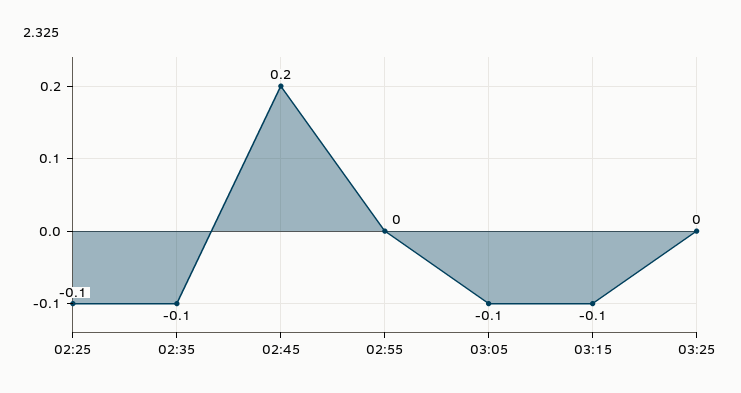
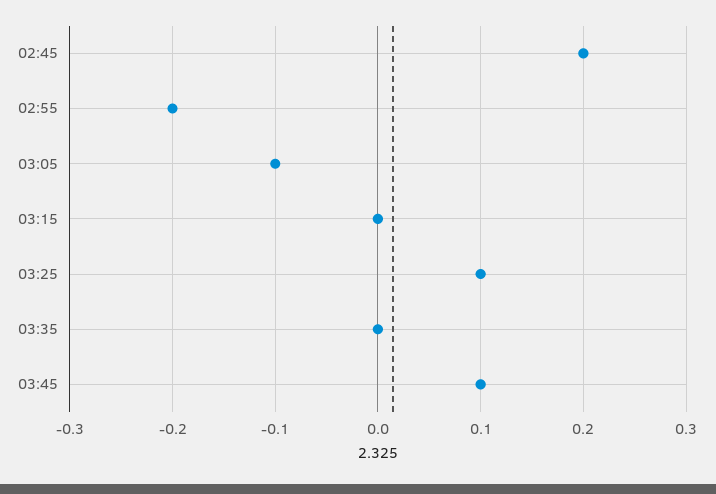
02:25: -0.1 -> none
02:35: -0.1 -> none
02:55: 0 -> -0.2
03:15: -0.1 -> 0
03:25: 0 -> 0.1
03:35: none -> 0
03:45: none -> 0.1

